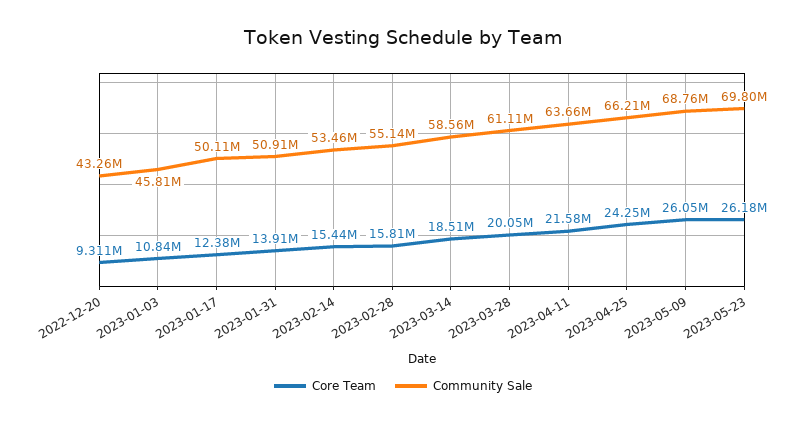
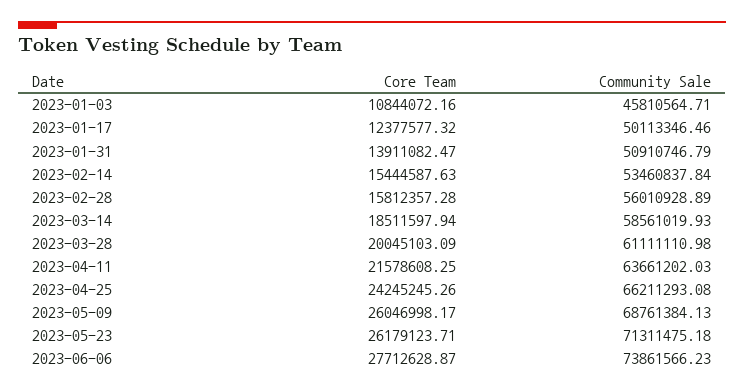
Core Team, 2022-12-20: 9311000 -> none
Community Sale, 2022-12-20: 43260000 -> none
Community Sale, 2023-02-28: 55140000 -> 56010928.89
Community Sale, 2023-05-23: 69800000 -> 71311475.18
Core Team, 2023-06-06: none -> 27712628.87
Community Sale, 2023-06-06: none -> 73861566.23

